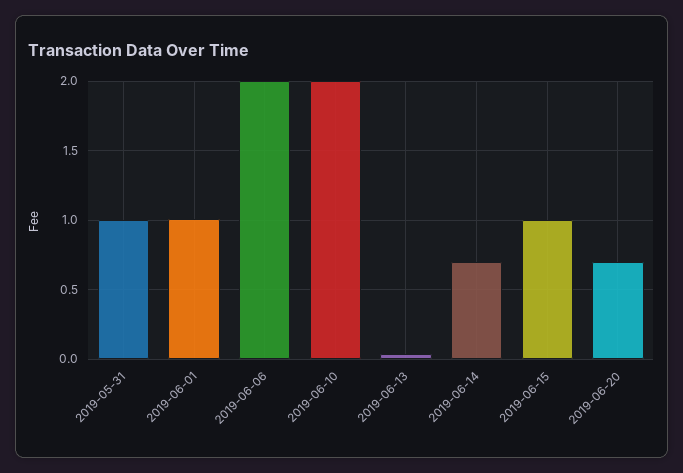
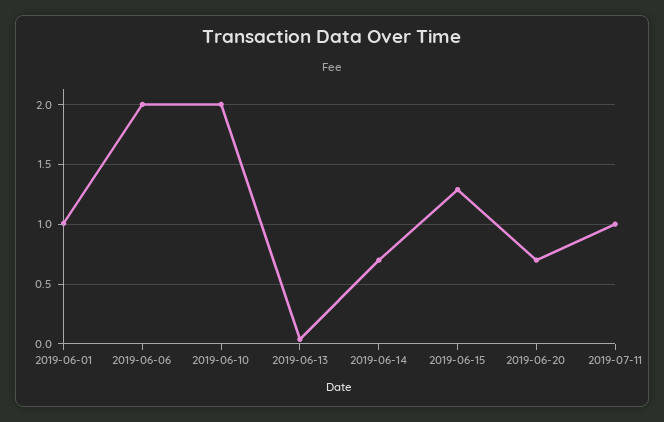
2019-05-31: 1 -> none
2019-06-15: 1 -> 1.3
2019-07-11: none -> 1

